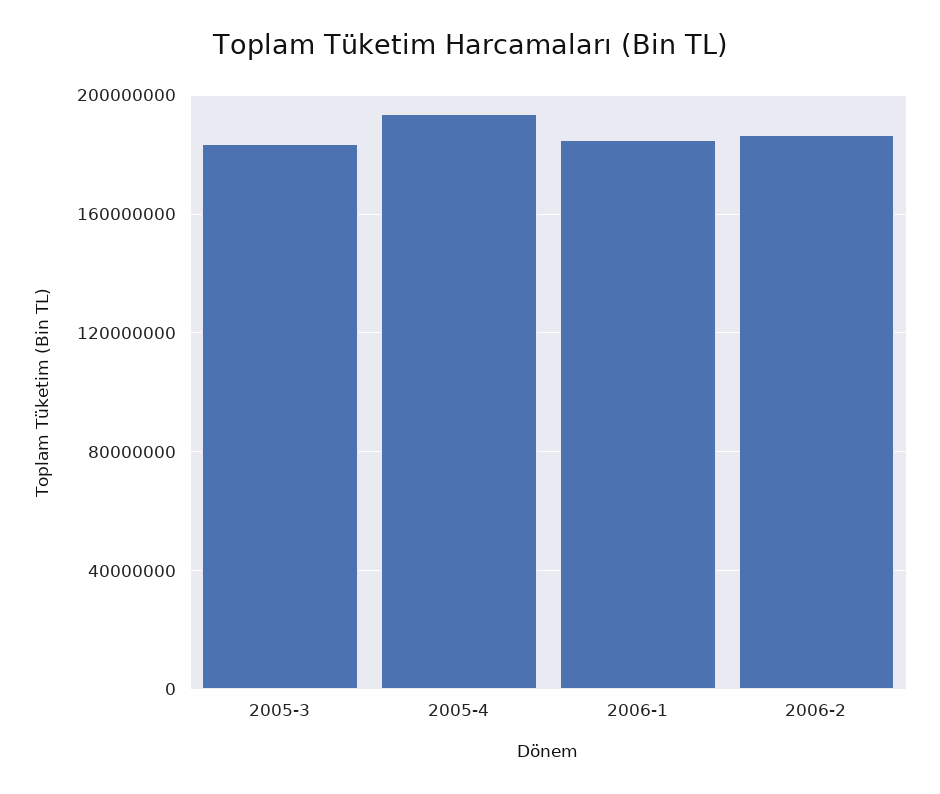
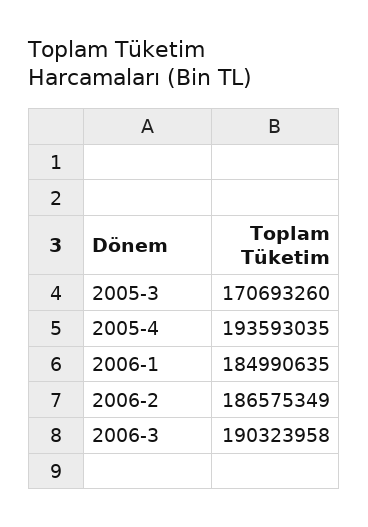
2005-3: 185000000 -> 170693260
2006-3: none -> 190323958

